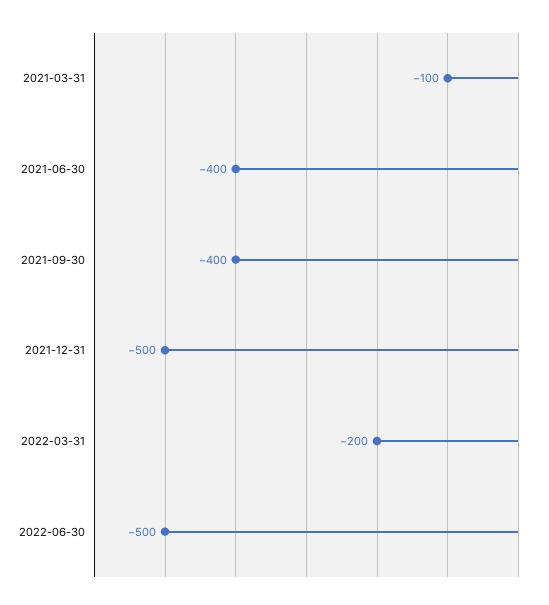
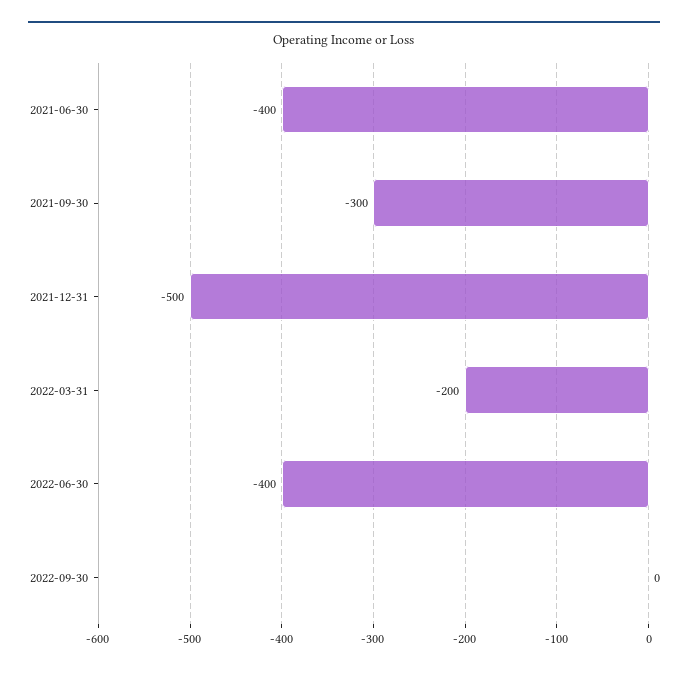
2021-03-31: -100 -> none
2021-09-30: -400 -> -300
2022-06-30: -500 -> -400
2022-09-30: none -> 0

